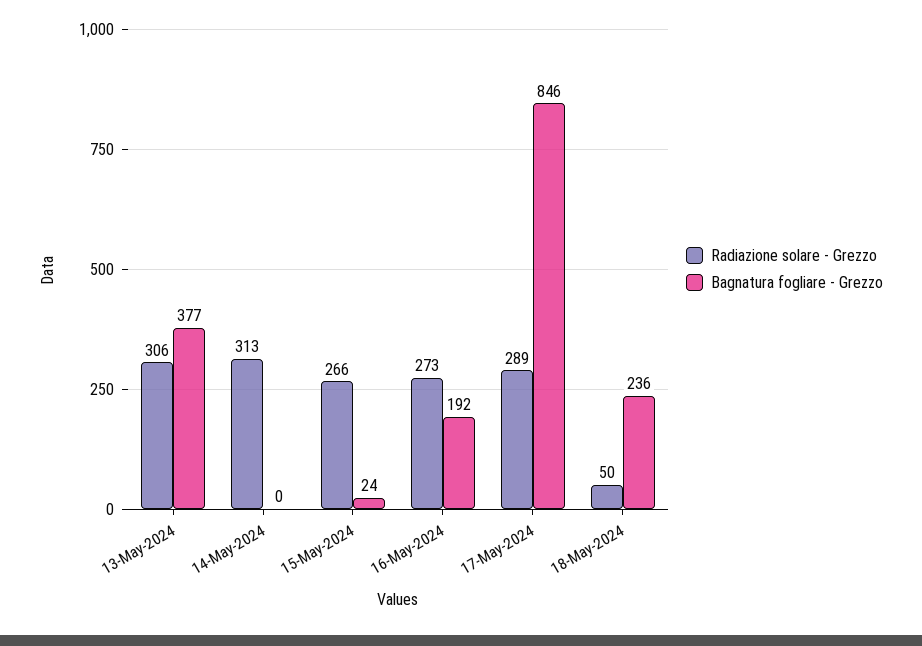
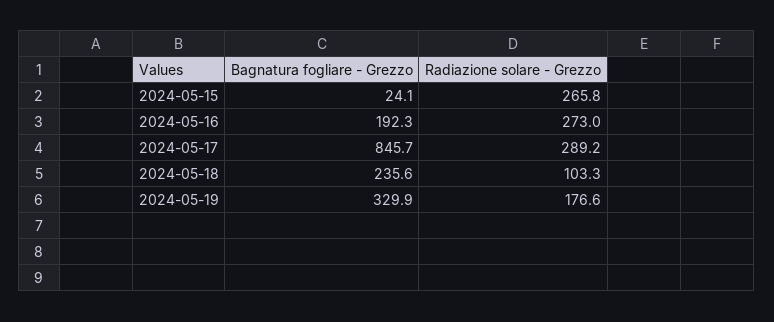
Radiazione solare - Grezzo, 13-May-2024: 306 -> none
Bagnatura fogliare - Grezzo, 13-May-2024: 377 -> none
Radiazione solare - Grezzo, 14-May-2024: 313 -> none
Bagnatura fogliare - Grezzo, 14-May-2024: 0 -> none
Radiazione solare - Grezzo, 18-May-2024: 50 -> 103.3
Bagnatura fogliare - Grezzo, 2024-05-19: none -> 329.9
Radiazione solare - Grezzo, 2024-05-19: none -> 176.6

